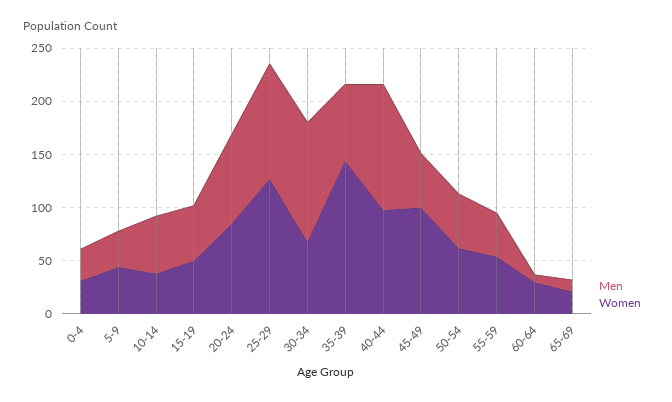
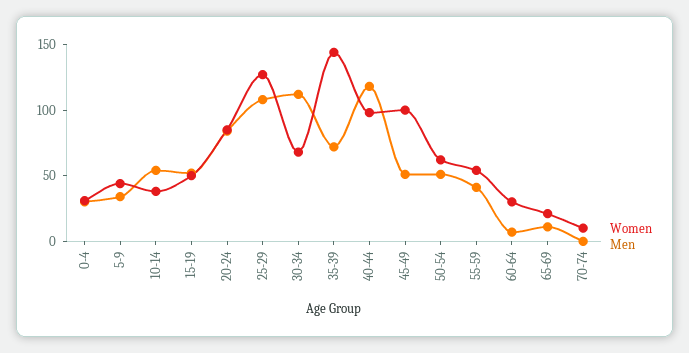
Women, 70-74: none -> 10
Men, 70-74: none -> 0

